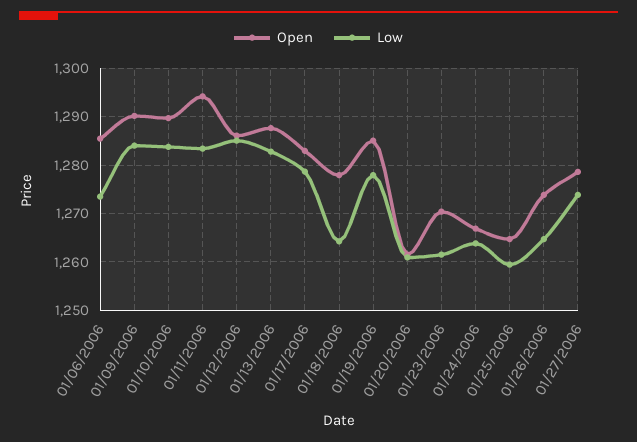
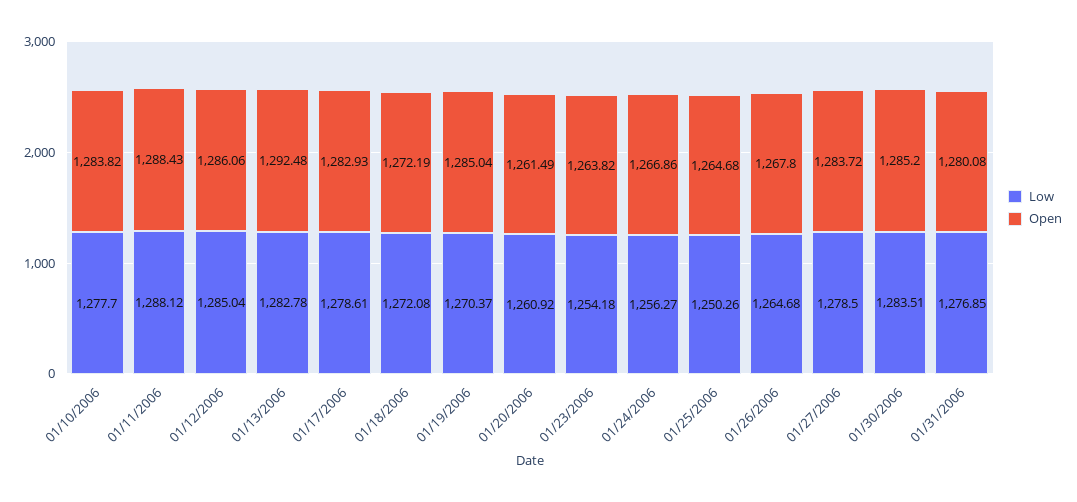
Open, 01/06/2006: 1286 -> none
Low, 01/06/2006: 1274 -> none
Open, 01/09/2006: 1290 -> none
Low, 01/09/2006: 1284 -> none
Open, 01/10/2006: 1290 -> 1283.82
Low, 01/10/2006: 1284 -> 1277.7
Open, 01/11/2006: 1294 -> 1288.43
Low, 01/11/2006: 1284 -> 1288.12
Open, 01/13/2006: 1288 -> 1292.48
Open, 01/18/2006: 1278 -> 1272.19
Low, 01/18/2006: 1264 -> 1272.08
Low, 01/19/2006: 1278 -> 1270.37
Open, 01/23/2006: 1270 -> 1263.82
Low, 01/23/2006: 1262 -> 1254.18
Low, 01/24/2006: 1264 -> 1256.27
Low, 01/25/2006: 1260 -> 1250.26
Open, 01/26/2006: 1274 -> 1267.8
Open, 01/27/2006: 1278 -> 1283.72
Low, 01/27/2006: 1274 -> 1278.5
Low, 01/30/2006: none -> 1283.51
Open, 01/30/2006: none -> 1285.2
Low, 01/31/2006: none -> 1276.85
Open, 01/31/2006: none -> 1280.08

